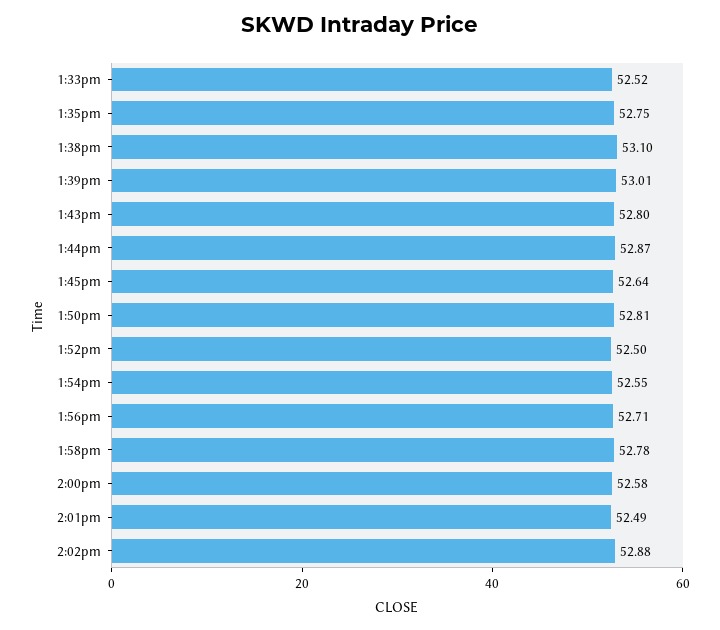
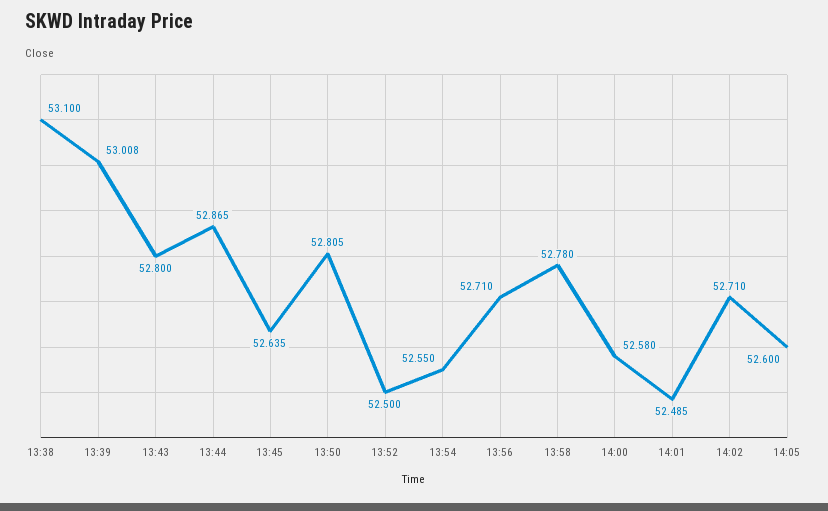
1:33pm: 52.52 -> none
1:35pm: 52.75 -> none
2:02pm: 52.88 -> 52.71
14:05: none -> 52.6

